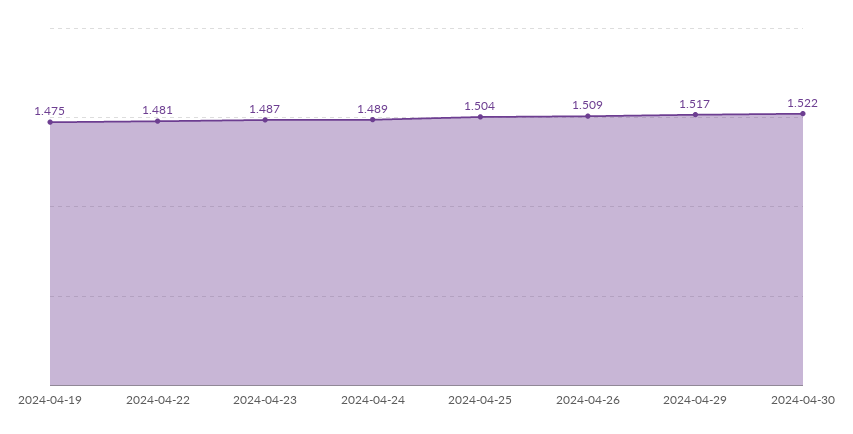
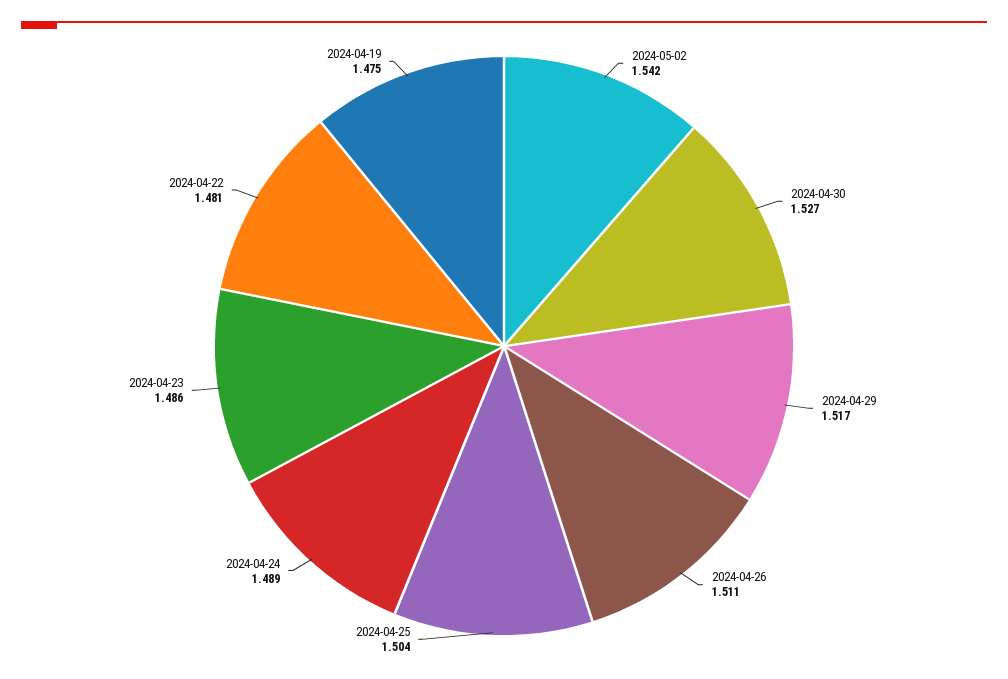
2024-04-23: 1.487 -> 1.486
2024-04-26: 1.509 -> 1.511
2024-04-30: 1.522 -> 1.527
2024-05-02: none -> 1.542

